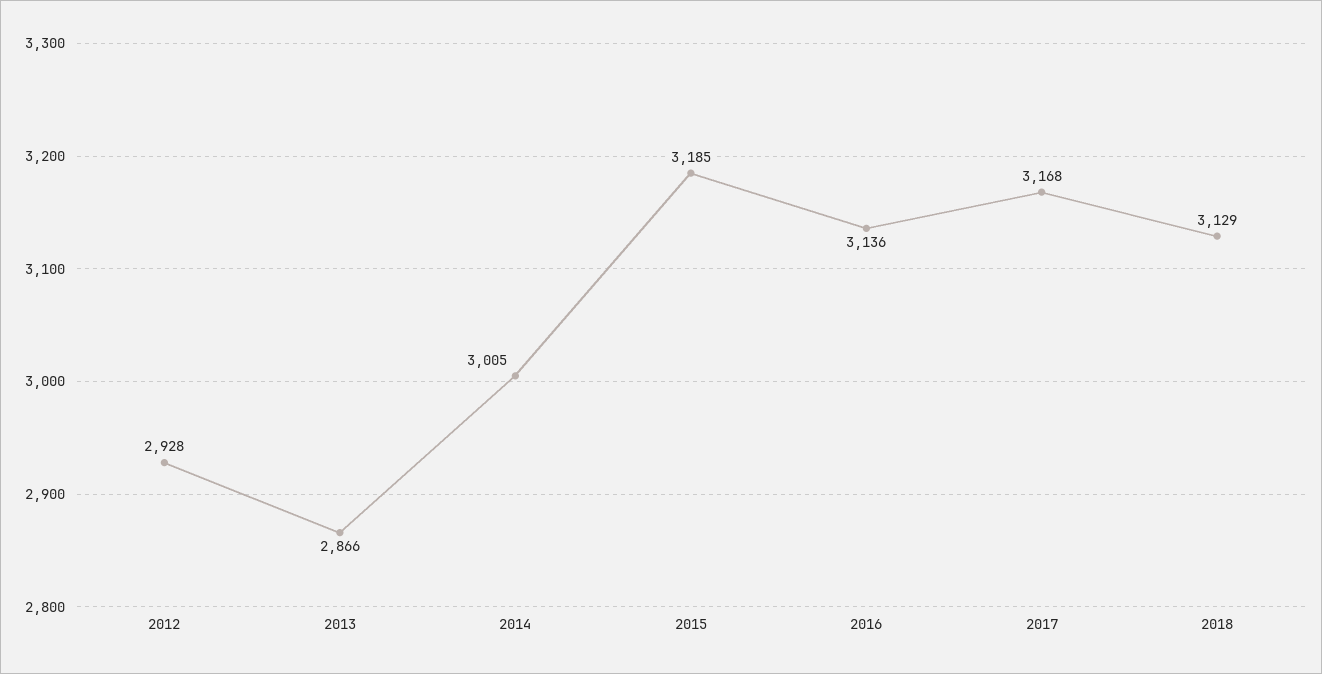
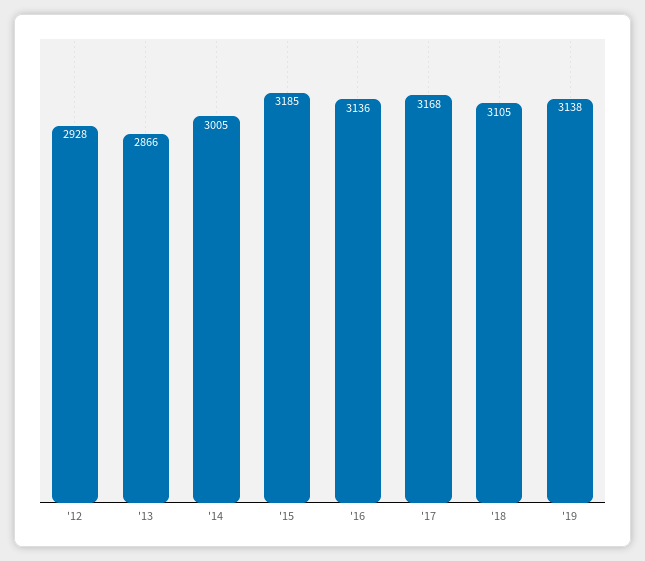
2018: 3129 -> 3105
'19: none -> 3138

